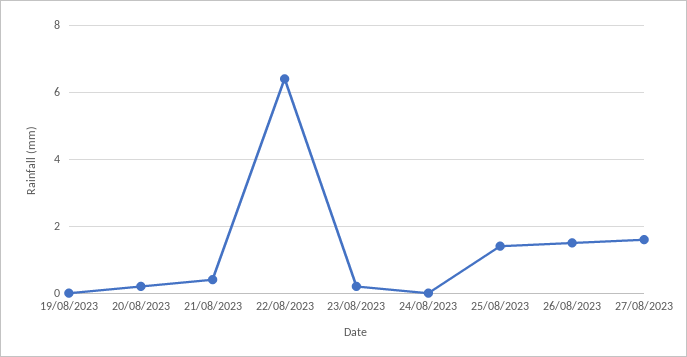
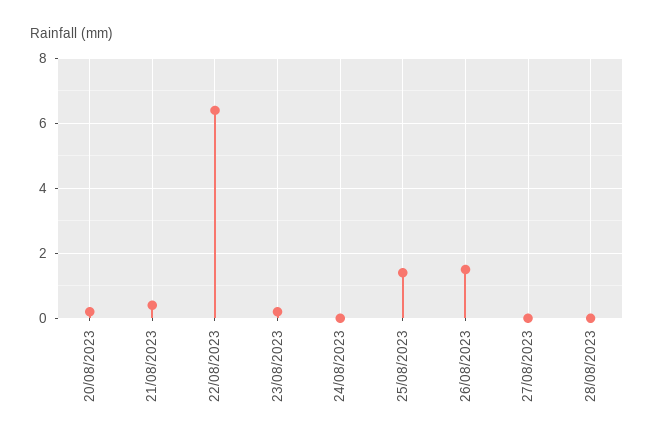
19/08/2023: 0 -> none
27/08/2023: 1.5 -> 0
28/08/2023: none -> 0

